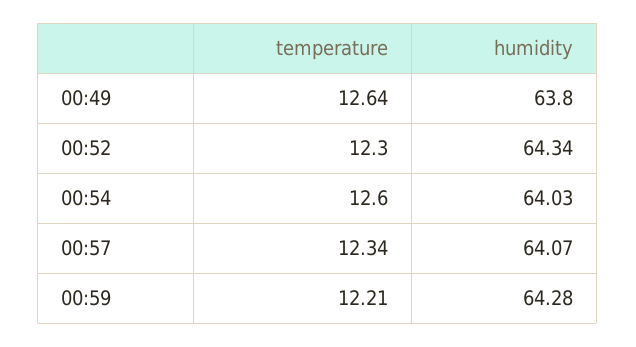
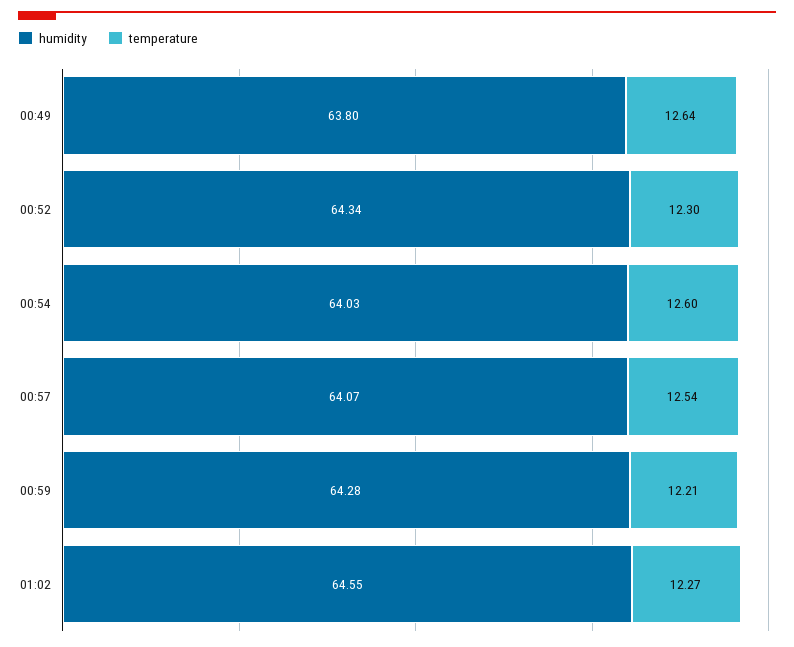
temperature, 00:57: 12.34 -> 12.54
humidity, 01:02: none -> 64.55
temperature, 01:02: none -> 12.27

